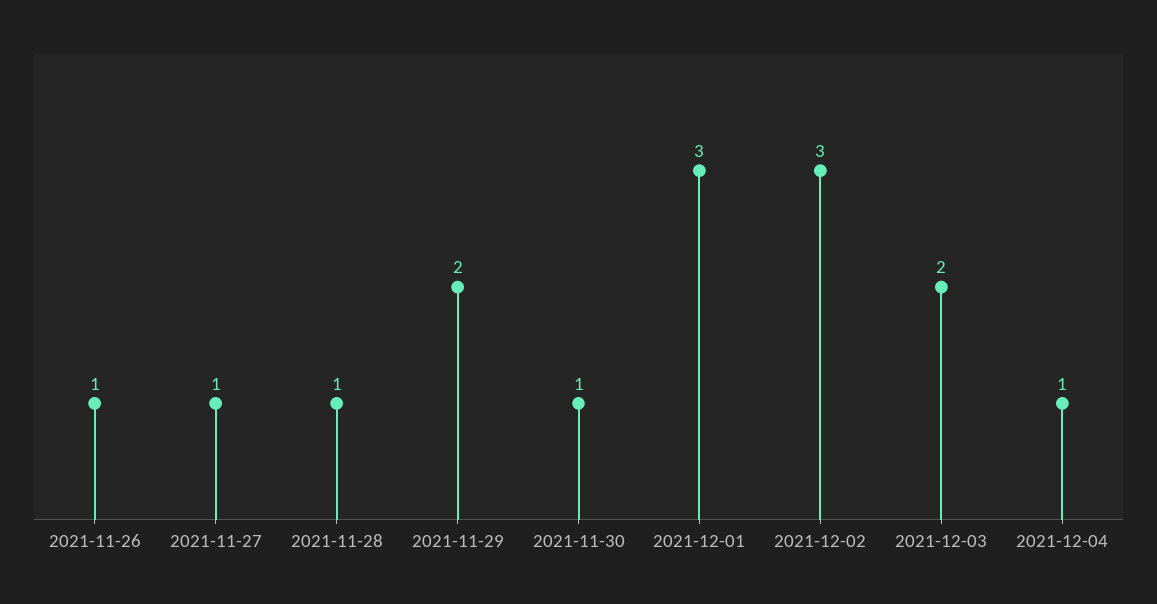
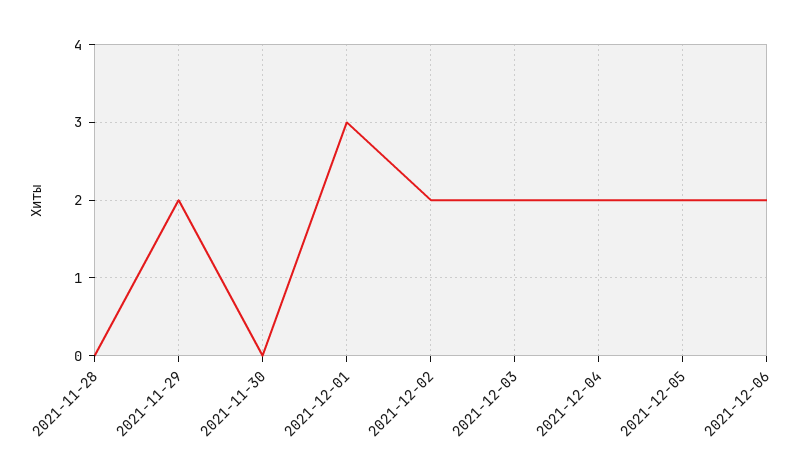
2021-11-26: 1 -> none
2021-11-27: 1 -> none
2021-11-28: 1 -> 0
2021-11-30: 1 -> 0
2021-12-02: 3 -> 2
2021-12-04: 1 -> 2
2021-12-05: none -> 2
2021-12-06: none -> 2

